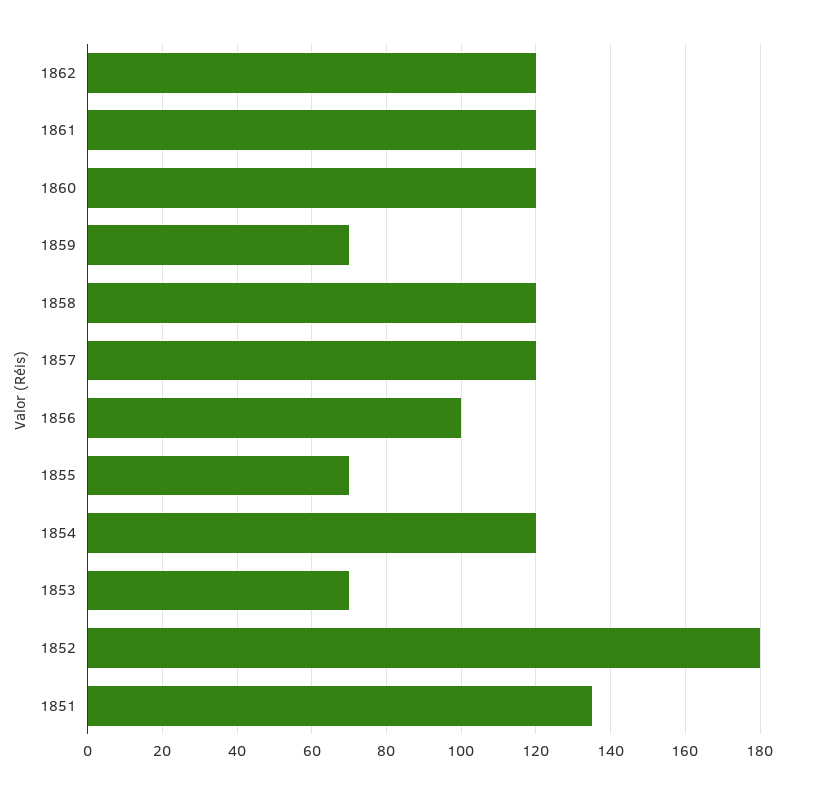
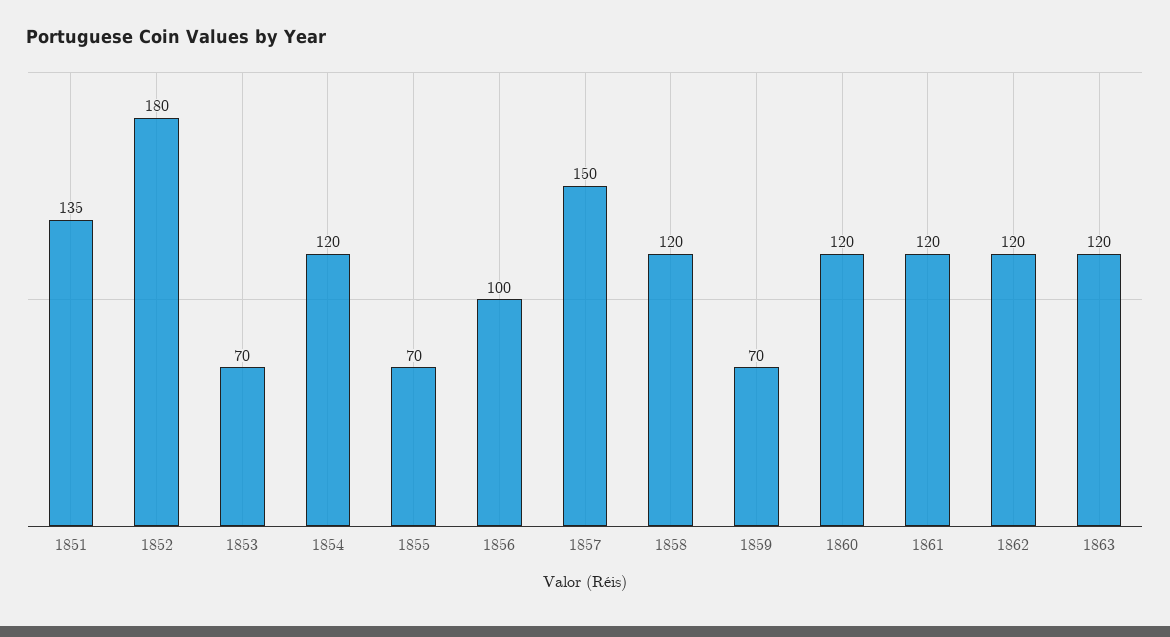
1857: 120 -> 150
1863: none -> 120

